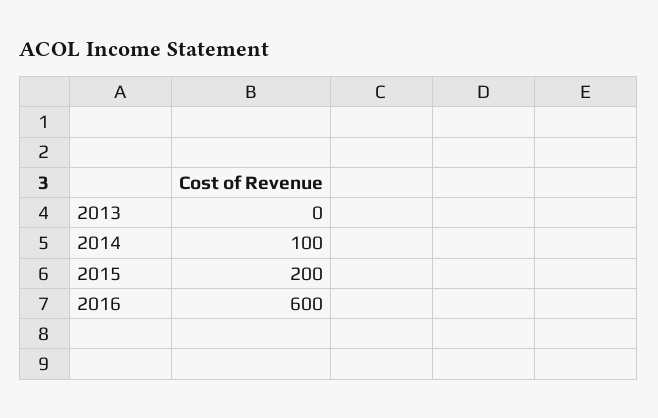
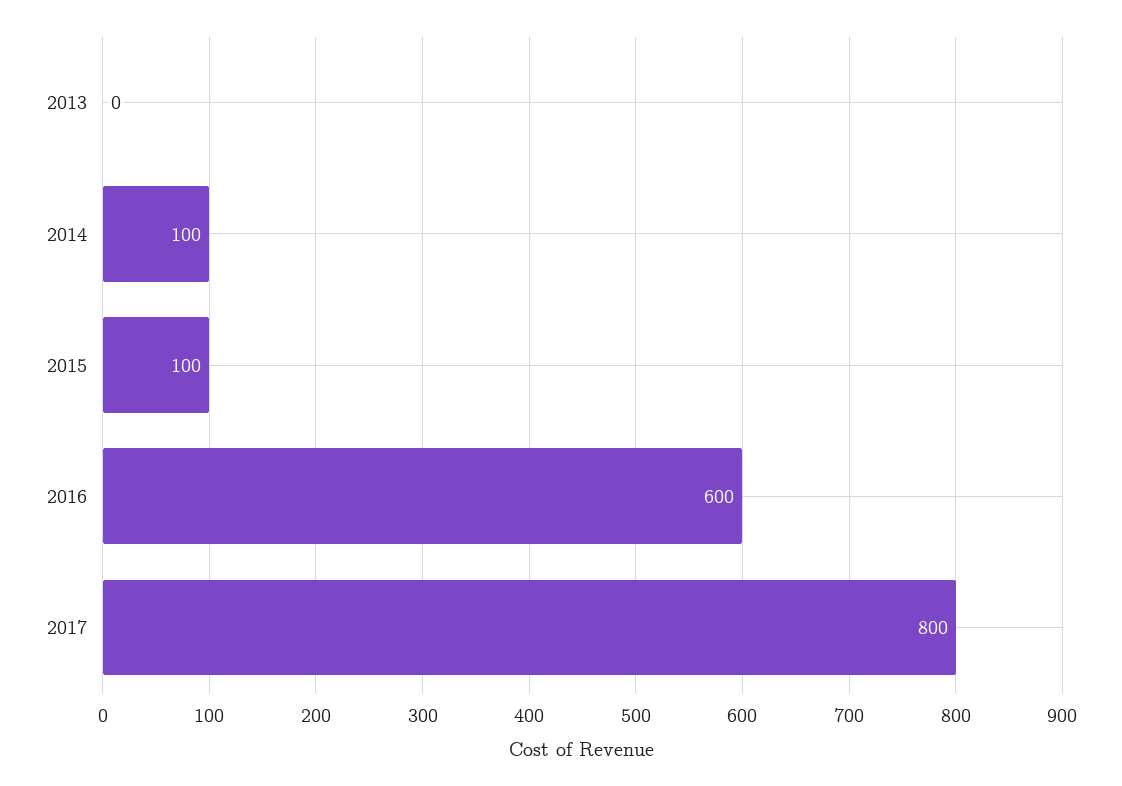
2015: 200 -> 100
2017: none -> 800

